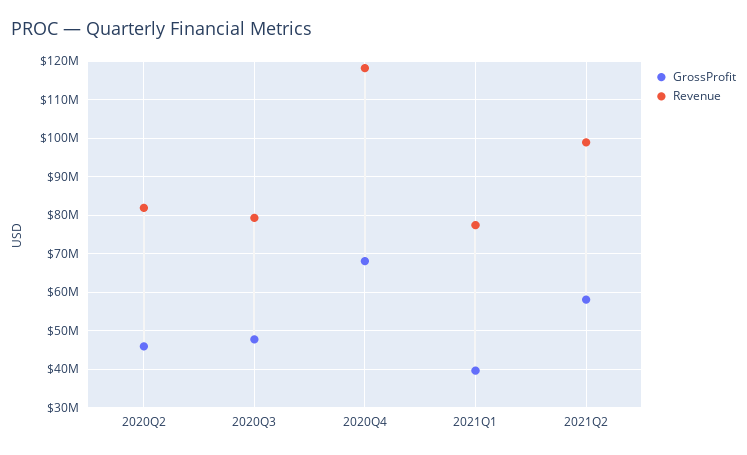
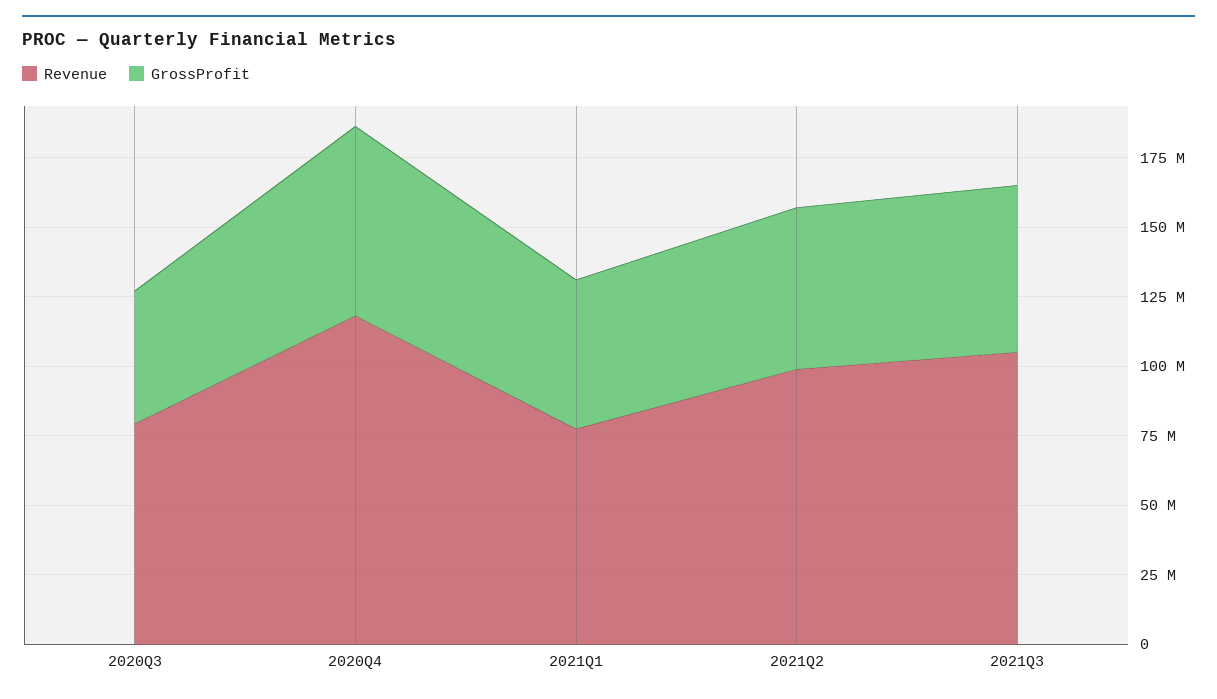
GrossProfit, 2020Q2: 46000000 -> none
Revenue, 2020Q2: 82000000 -> none
GrossProfit, 2021Q1: 40000000 -> 55000000
Revenue, 2021Q3: none -> 105000000
GrossProfit, 2021Q3: none -> 60000000

